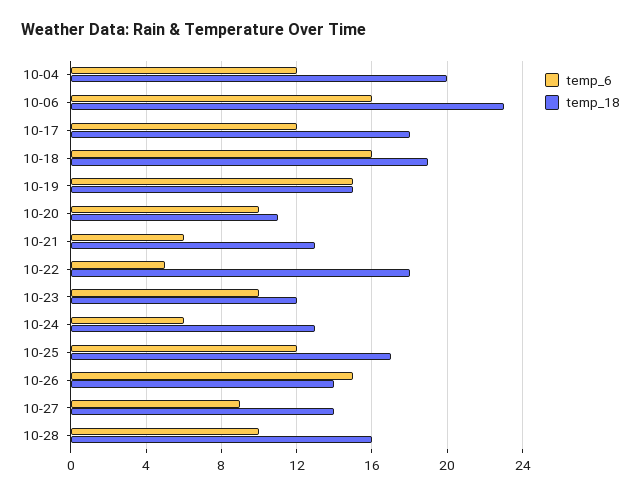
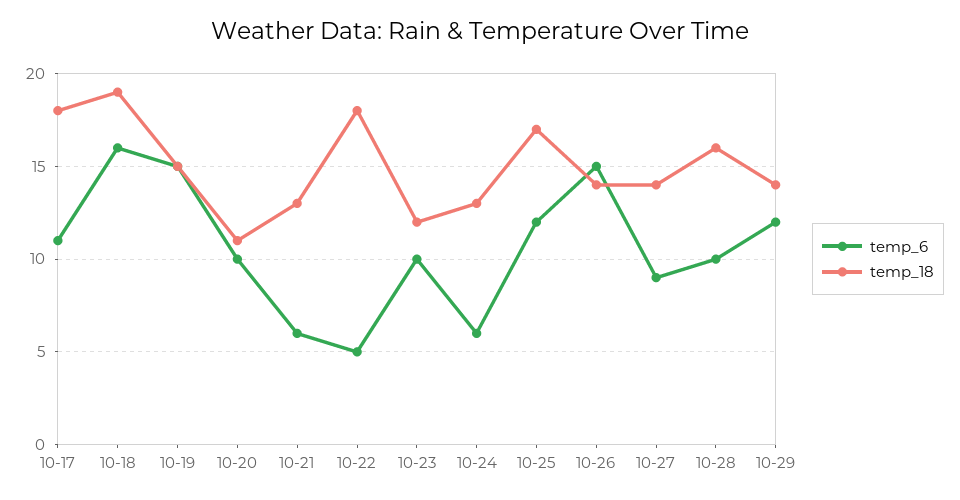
temp_6, 10-04: 12 -> none
temp_18, 10-04: 20 -> none
temp_6, 10-06: 16 -> none
temp_18, 10-06: 23 -> none
temp_6, 10-17: 12 -> 11
temp_6, 10-29: none -> 12
temp_18, 10-29: none -> 14

